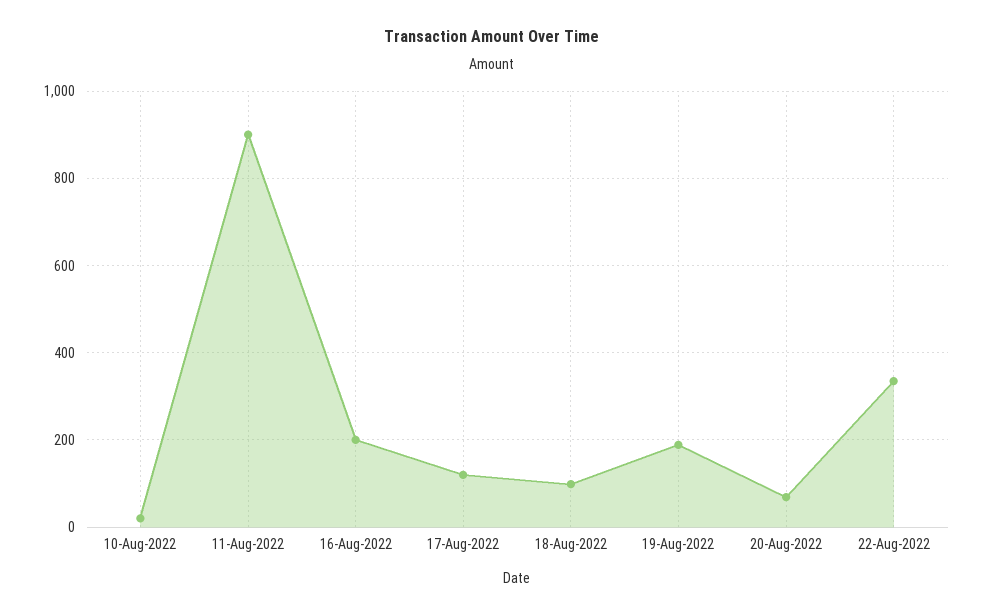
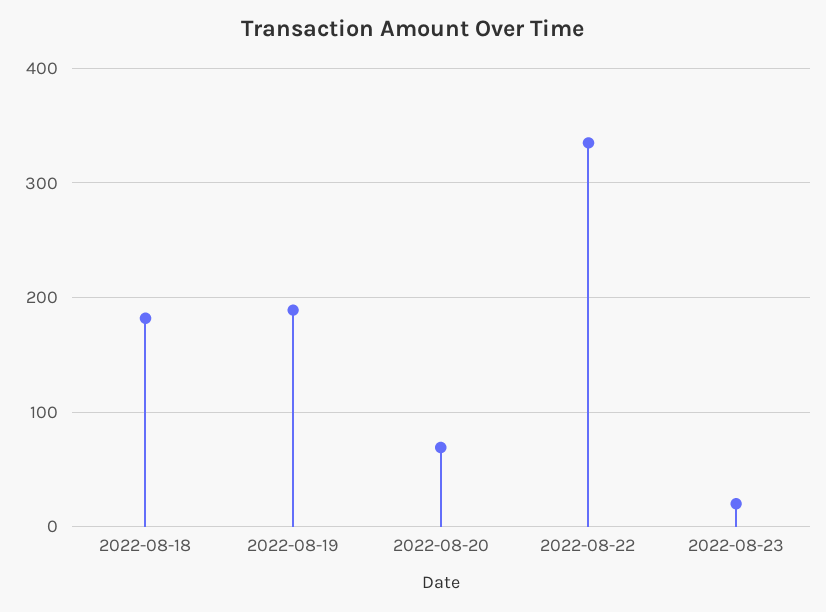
10-Aug-2022: 20 -> none
11-Aug-2022: 900 -> none
16-Aug-2022: 200 -> none
17-Aug-2022: 120 -> none
18-Aug-2022: 100 -> 180
2022-08-23: none -> 20

